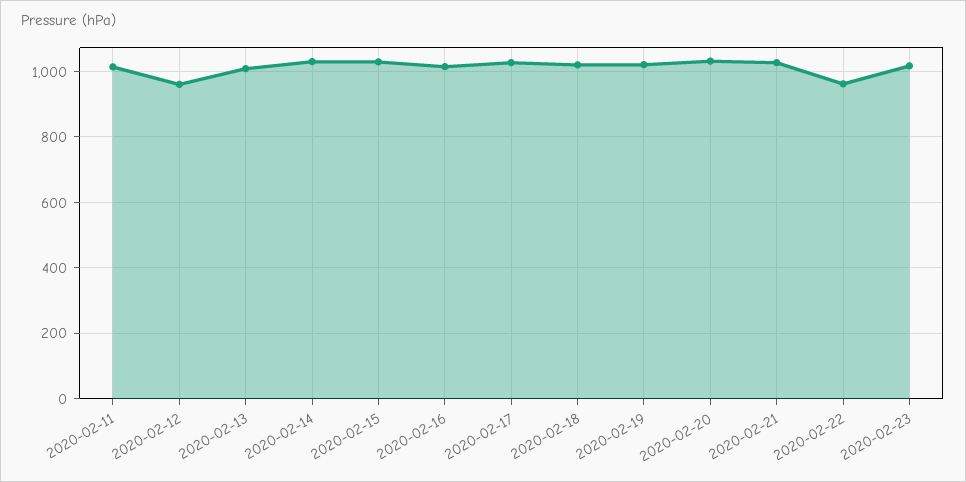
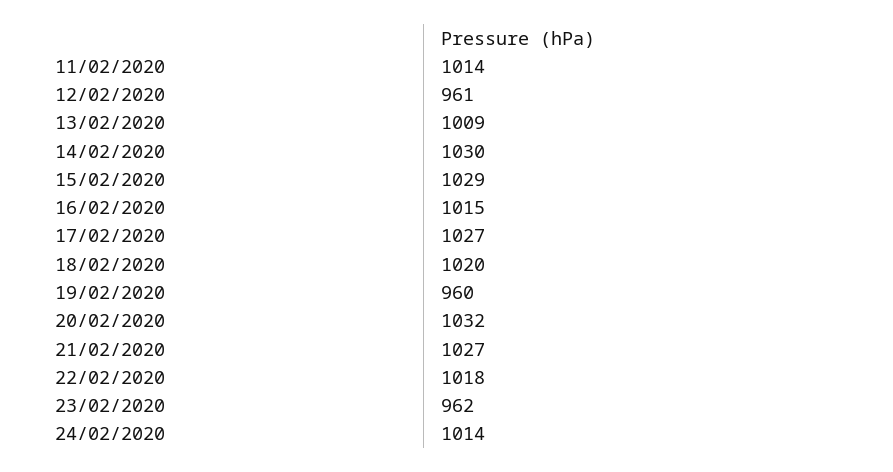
2020-02-19: 1020 -> 960
2020-02-22: 960 -> 1018
2020-02-23: 1020 -> 962
24/02/2020: none -> 1014

